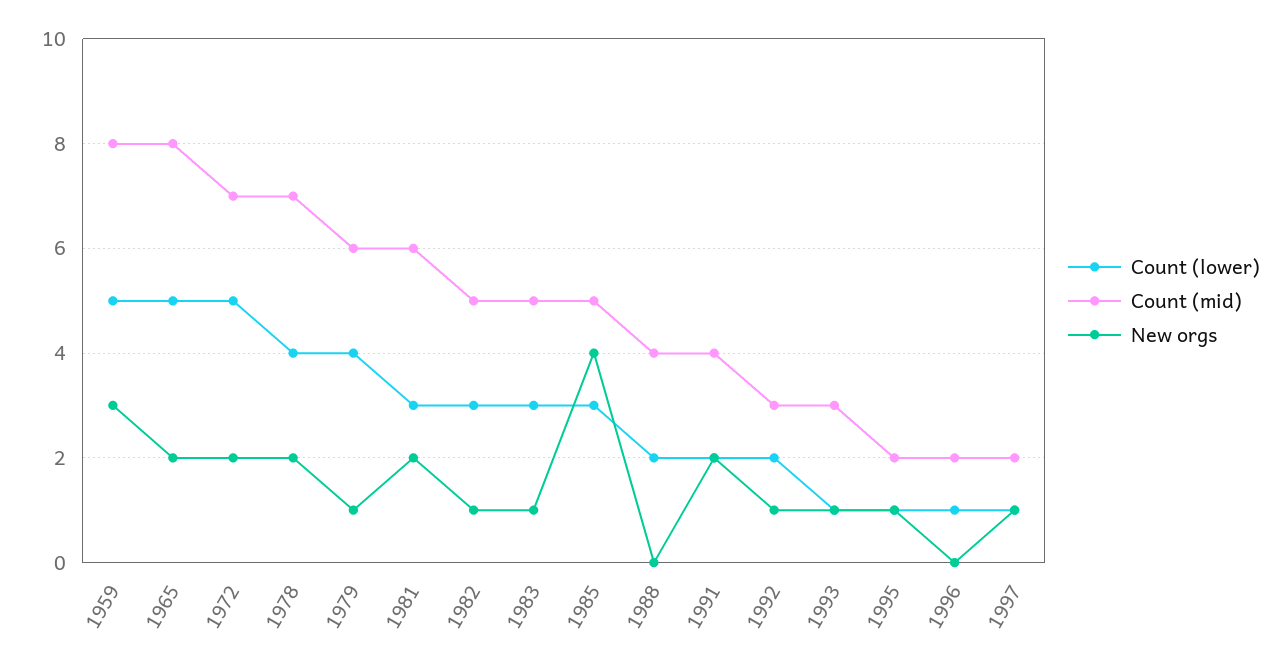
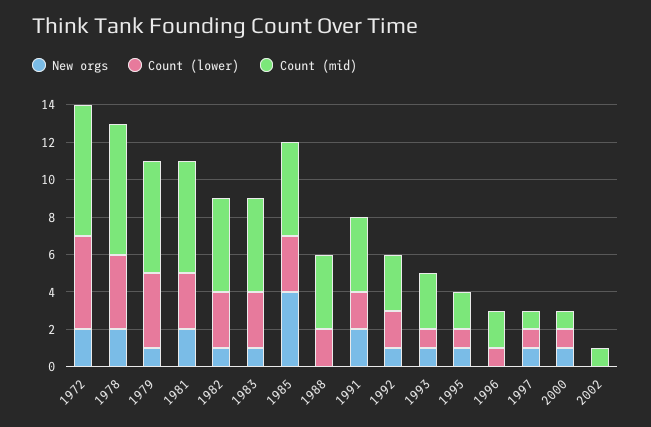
Count (lower), 1959: 5 -> none
Count (mid), 1959: 8 -> none
New orgs, 1959: 3 -> none
Count (lower), 1965: 5 -> none
Count (mid), 1965: 8 -> none
New orgs, 1965: 2 -> none
Count (mid), 1997: 2 -> 1
New orgs, 2000: none -> 1
Count (lower), 2000: none -> 1
Count (mid), 2000: none -> 1
New orgs, 2002: none -> 0
Count (lower), 2002: none -> 0
Count (mid), 2002: none -> 1

